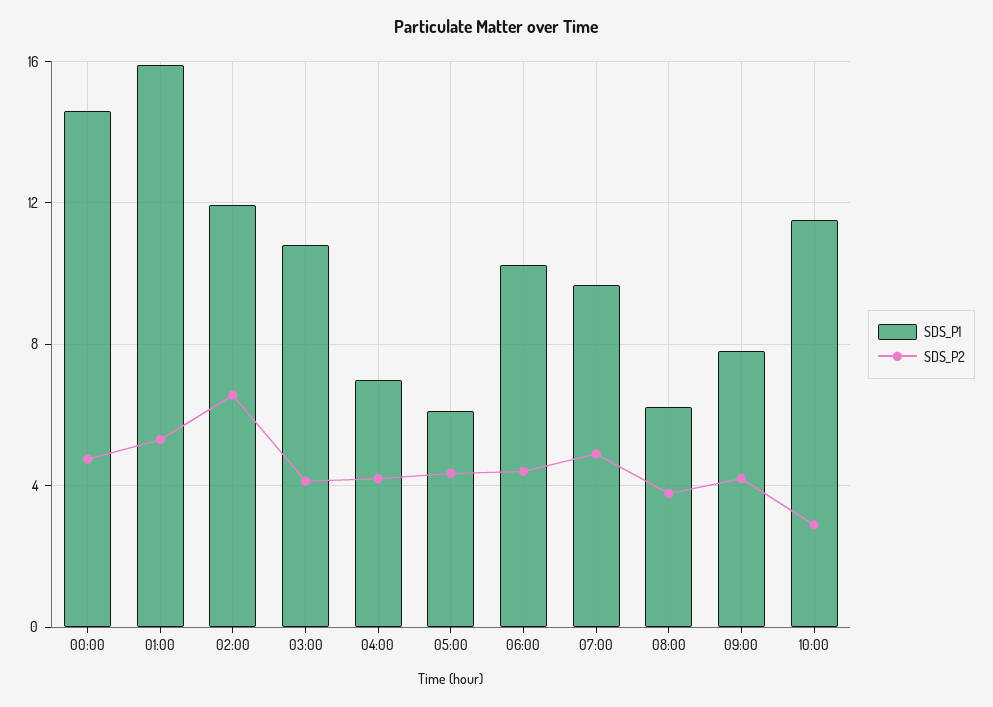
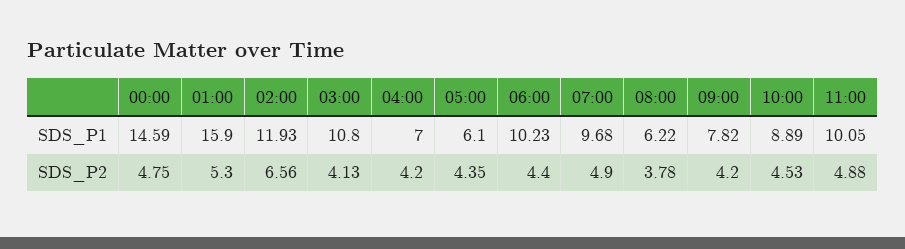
SDS_P1, 10:00: 11.5 -> 8.89
SDS_P2, 10:00: 3 -> 4.53
SDS_P1, 11:00: none -> 10.05
SDS_P2, 11:00: none -> 4.88

